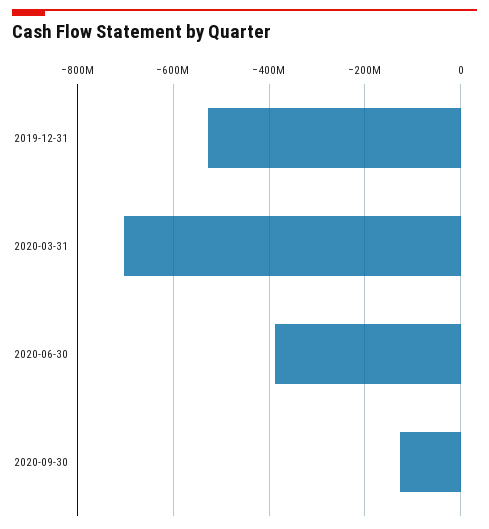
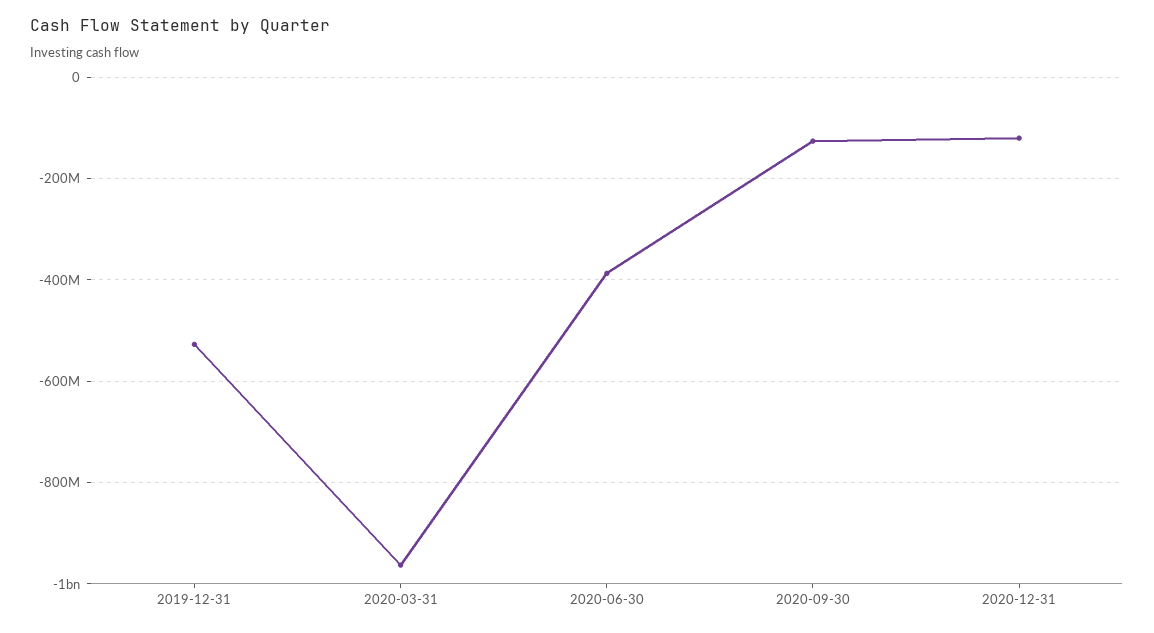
2020-03-31: -700000000 -> -960000000
2020-12-31: none -> -120000000

